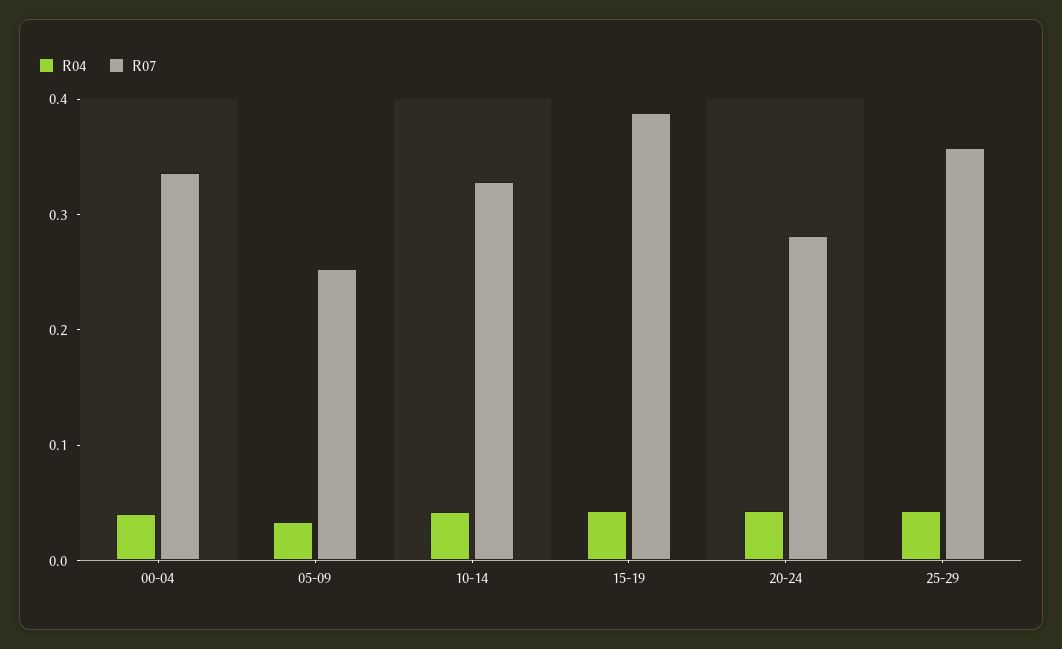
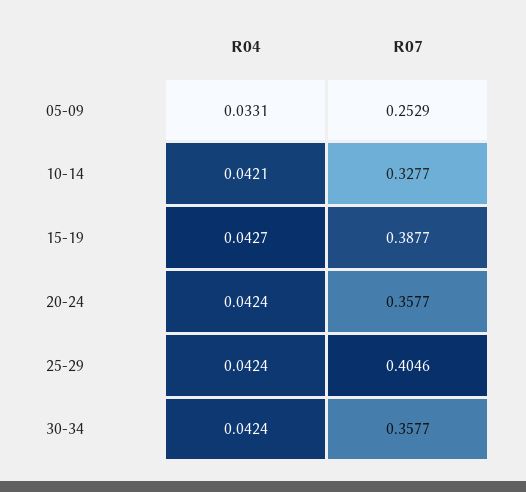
R04, 00-04: 0.04 -> none
R07, 00-04: 0.34 -> none
R07, 20-24: 0.28 -> 0.3577
R07, 25-29: 0.36 -> 0.4046
R04, 30-34: none -> 0.0424
R07, 30-34: none -> 0.3577

